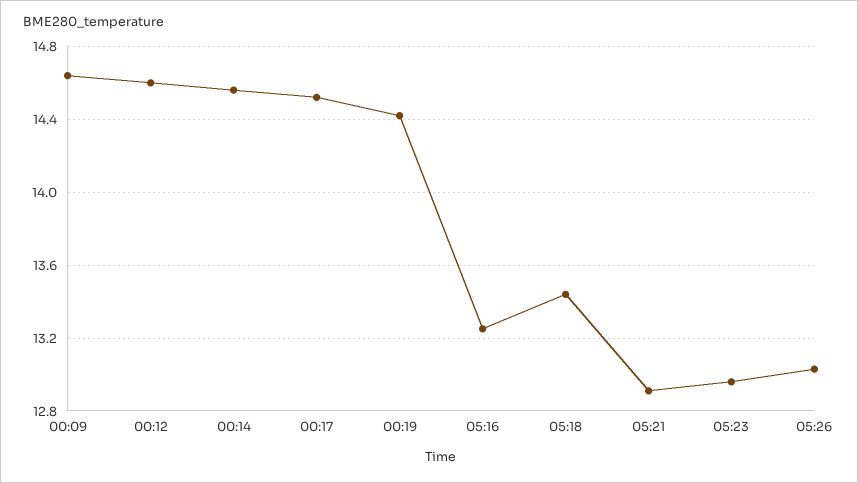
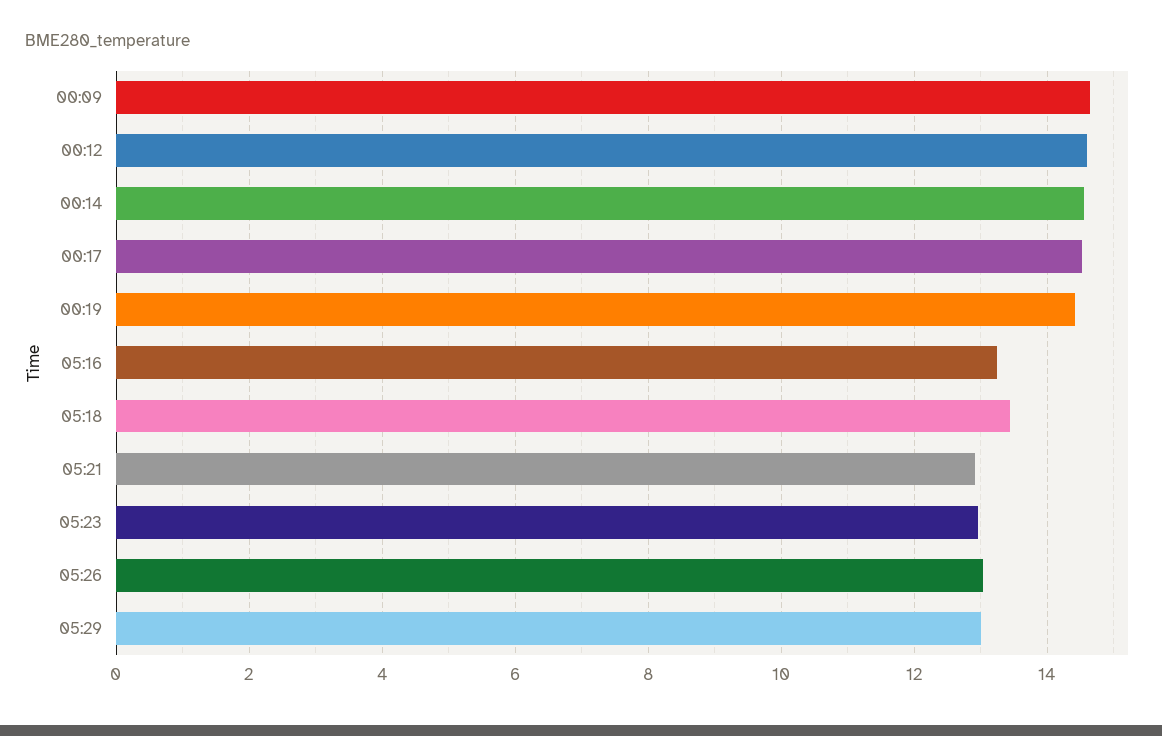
05:29: none -> 13

